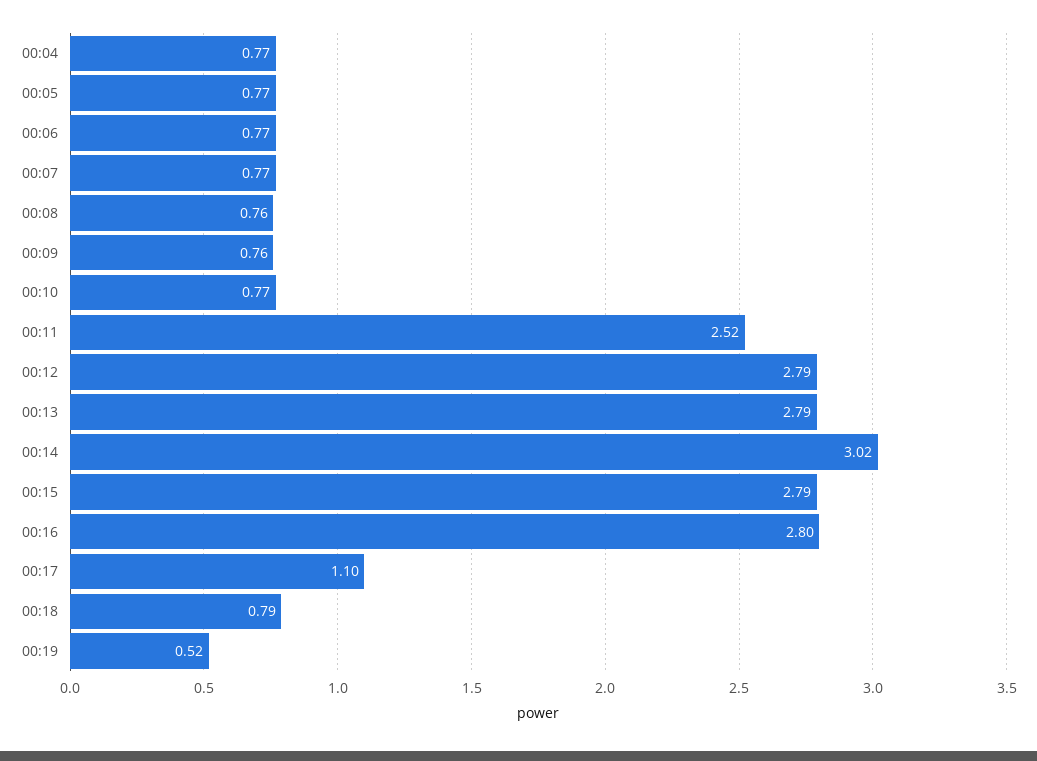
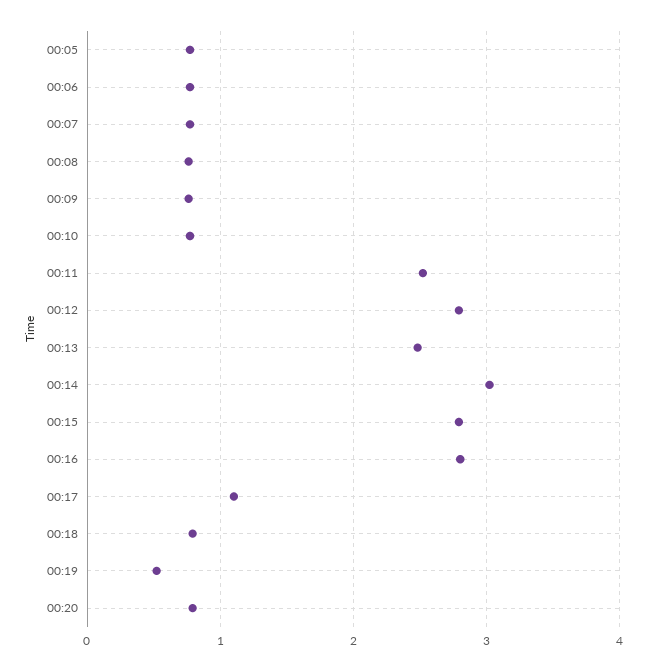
00:04: 0.77 -> none
00:13: 2.79 -> 2.5
00:20: none -> 0.8

